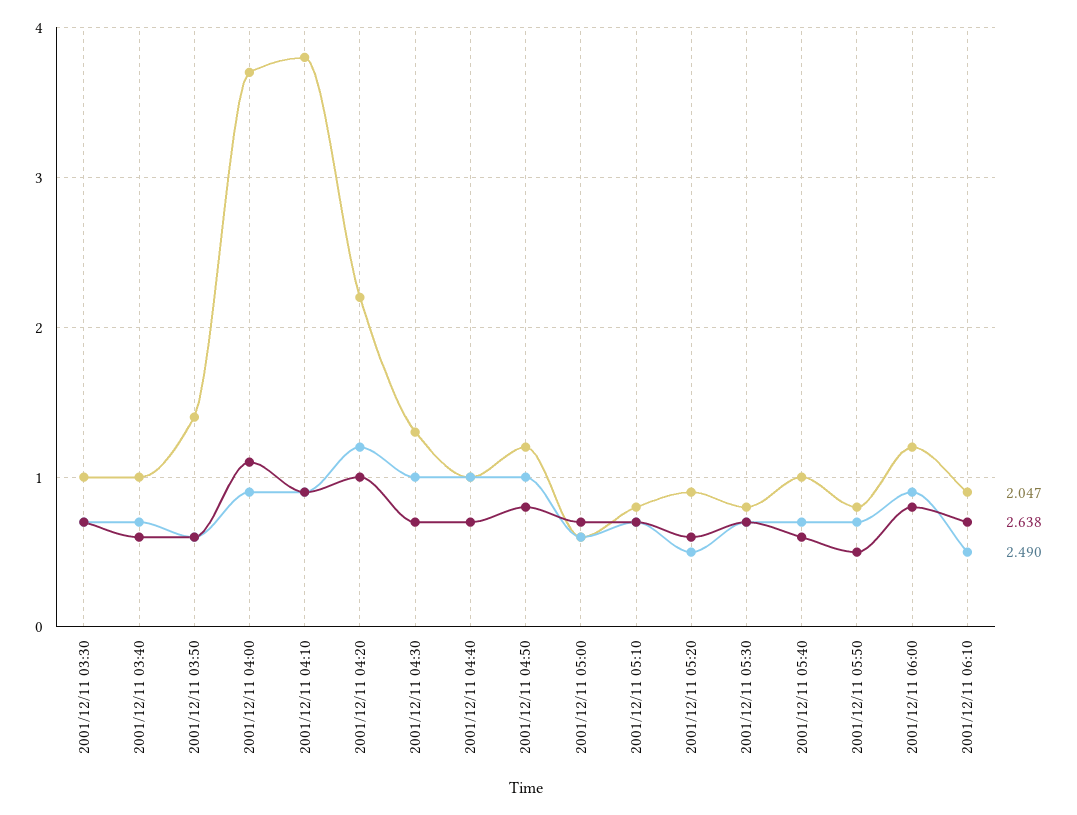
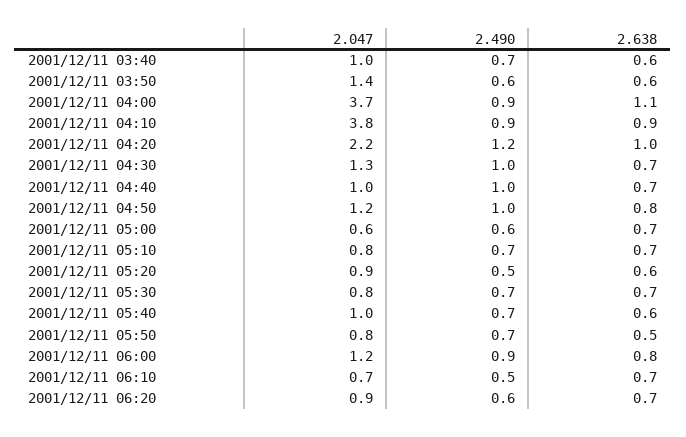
2.047, 2001/12/11 03:30: 1 -> none
2.638, 2001/12/11 03:30: 0.7 -> none
2.490, 2001/12/11 03:30: 0.7 -> none
2.047, 2001/12/11 06:10: 0.9 -> 0.7
2.047, 2001/12/11 06:20: none -> 0.9
2.490, 2001/12/11 06:20: none -> 0.6
2.638, 2001/12/11 06:20: none -> 0.7

